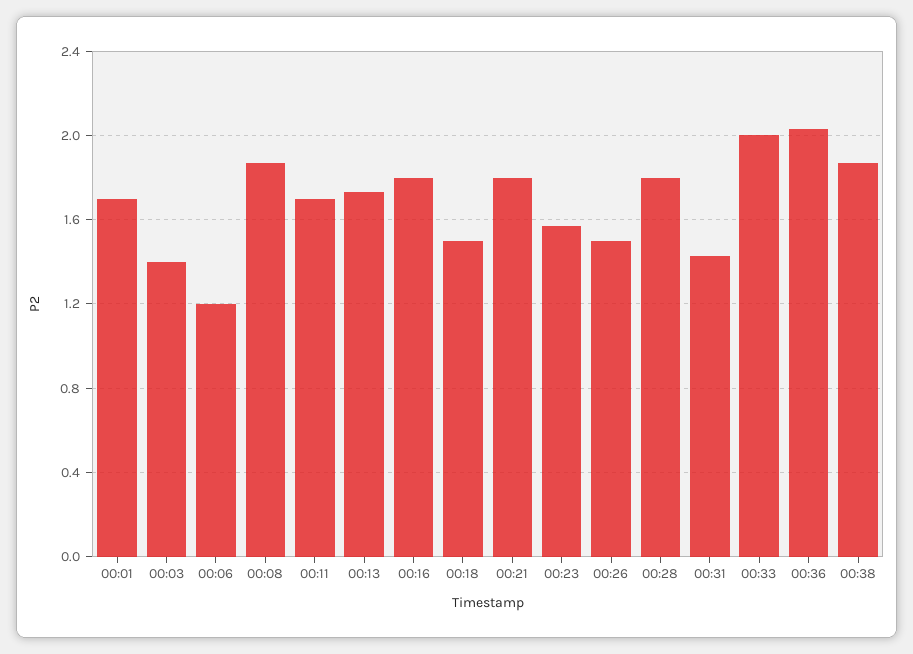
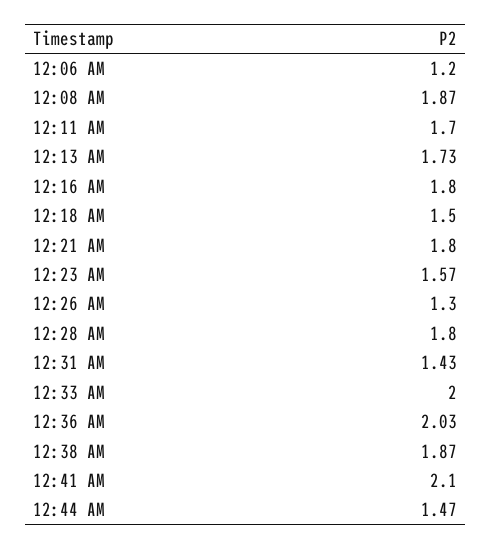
00:01: 1.7 -> none
00:03: 1.4 -> none
00:26: 1.5 -> 1.3
12:41 AM: none -> 2.1
12:44 AM: none -> 1.47

